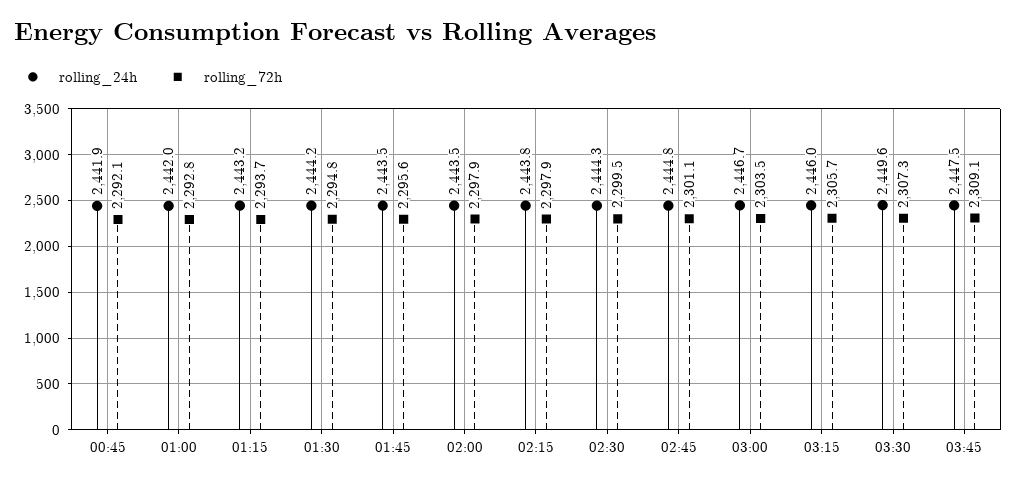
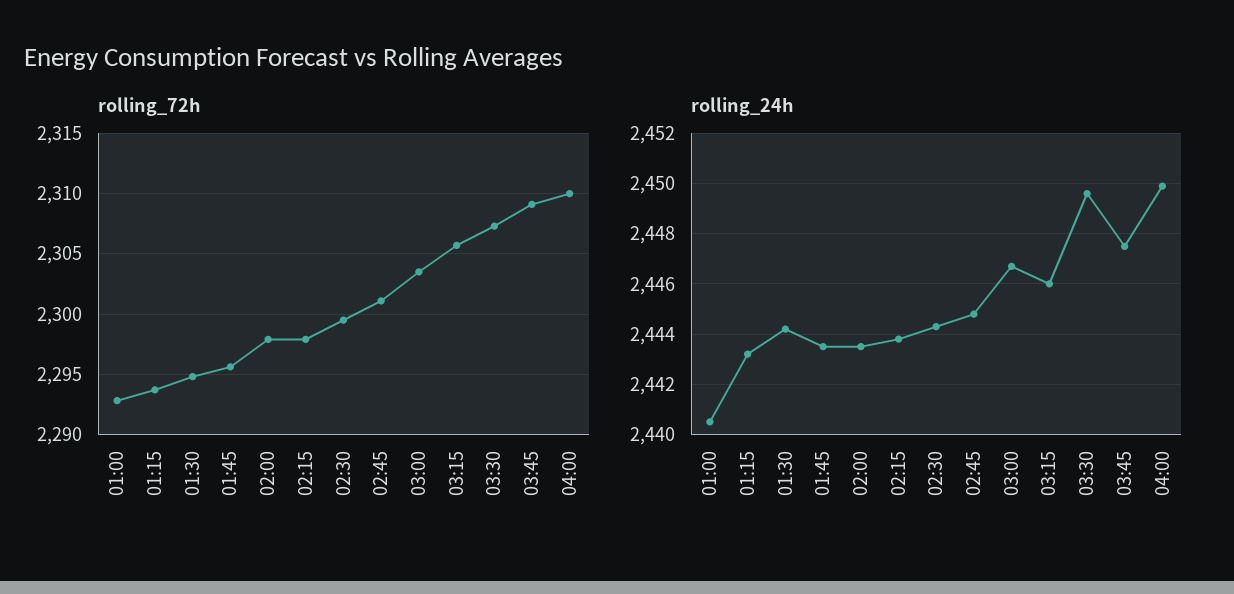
rolling_24h, 00:45: 2441.9 -> none
rolling_72h, 00:45: 2292.1 -> none
rolling_24h, 01:00: 2442 -> 2440.5
rolling_72h, 04:00: none -> 2310
rolling_24h, 04:00: none -> 2450

